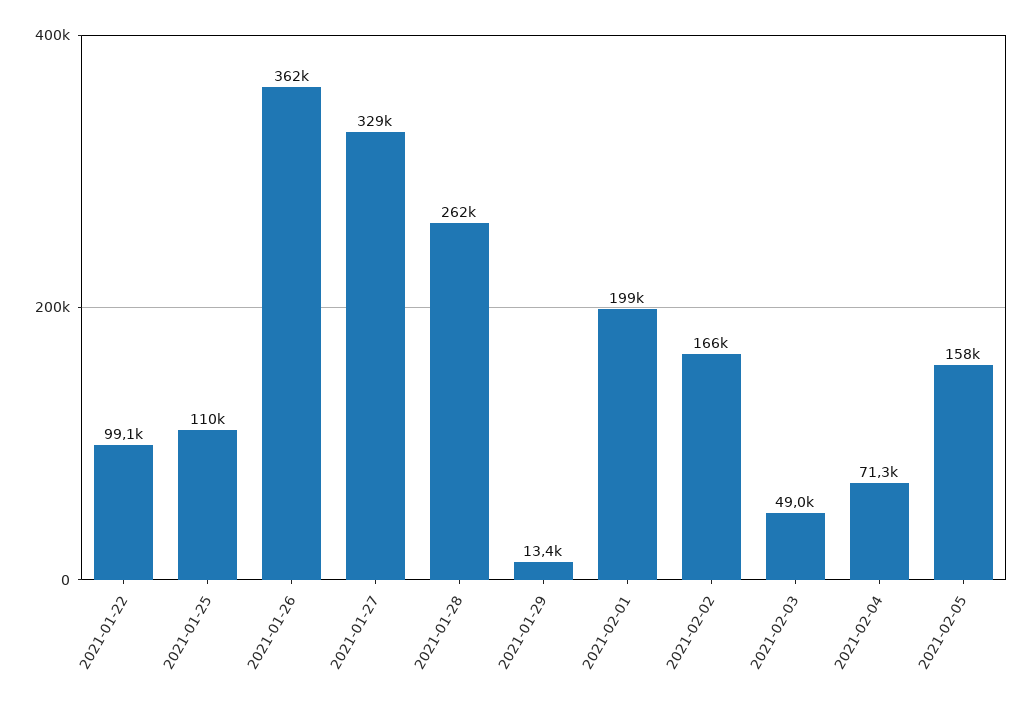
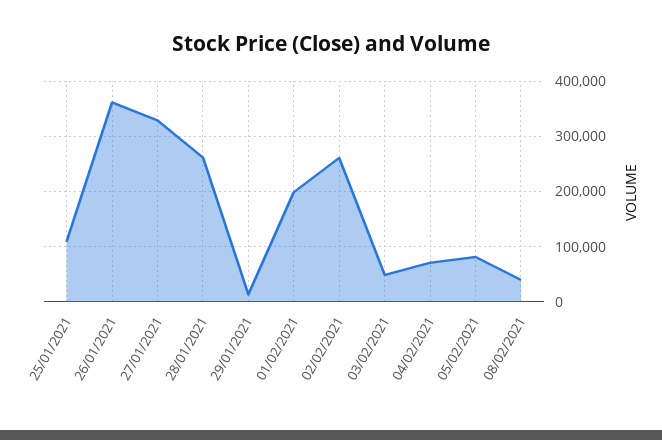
2021-01-22: 99100 -> none
2021-02-02: 166000 -> 260000
2021-02-05: 158000 -> 80000
08/02/2021: none -> 40000

